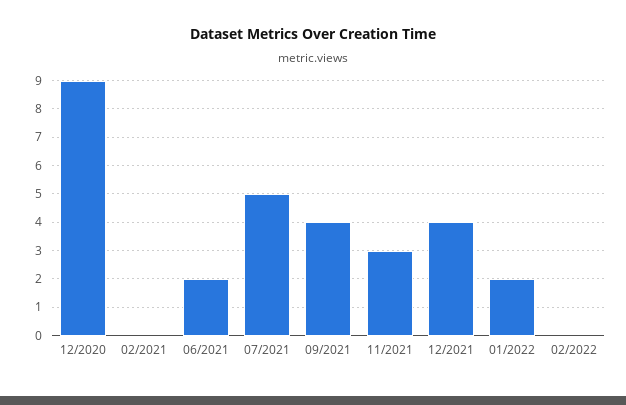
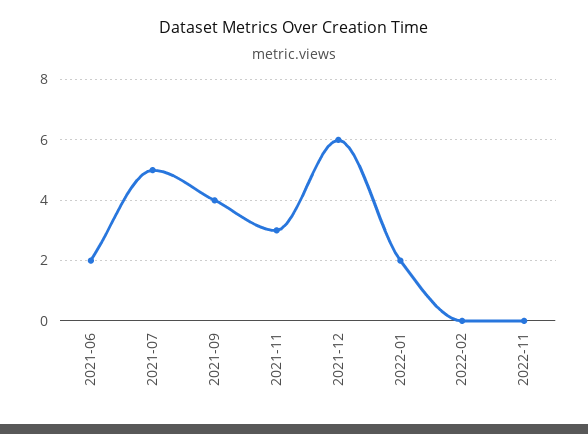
12/2020: 9 -> none
02/2021: 0 -> none
12/2021: 4 -> 6
2022-11: none -> 0

